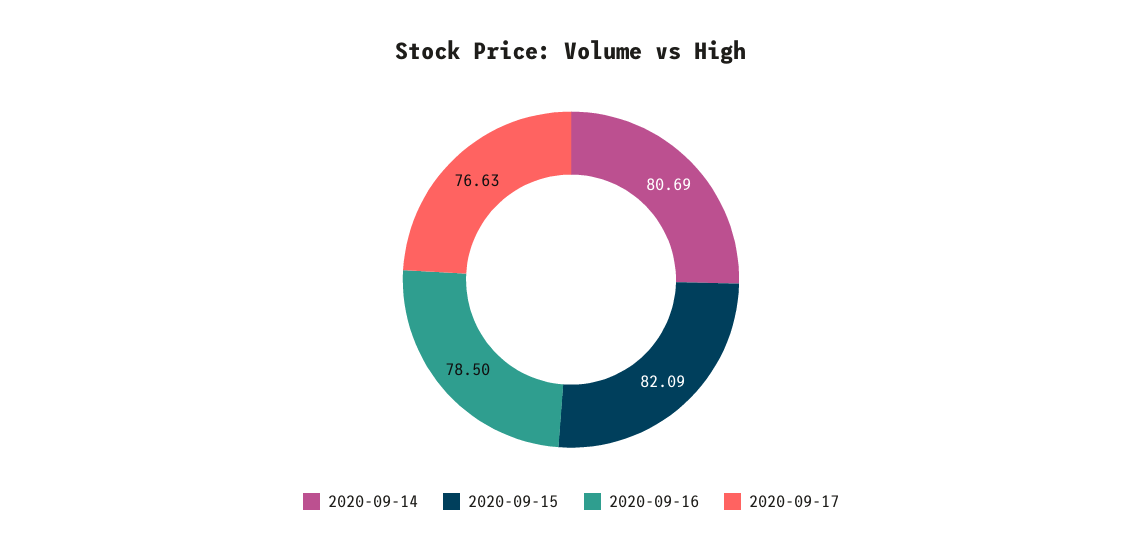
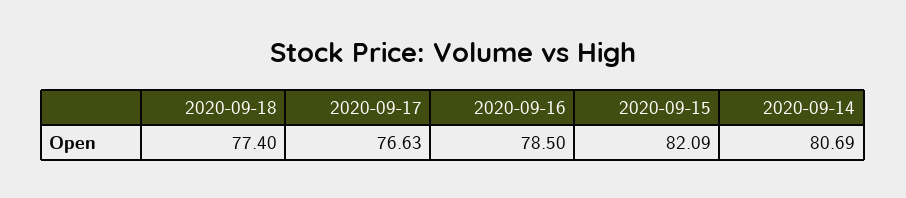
2020-09-18: none -> 77.4

